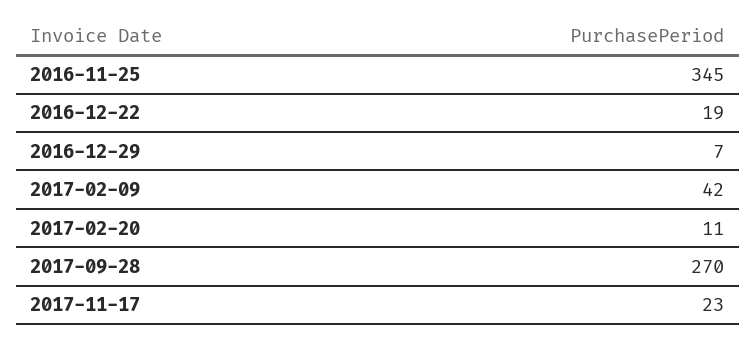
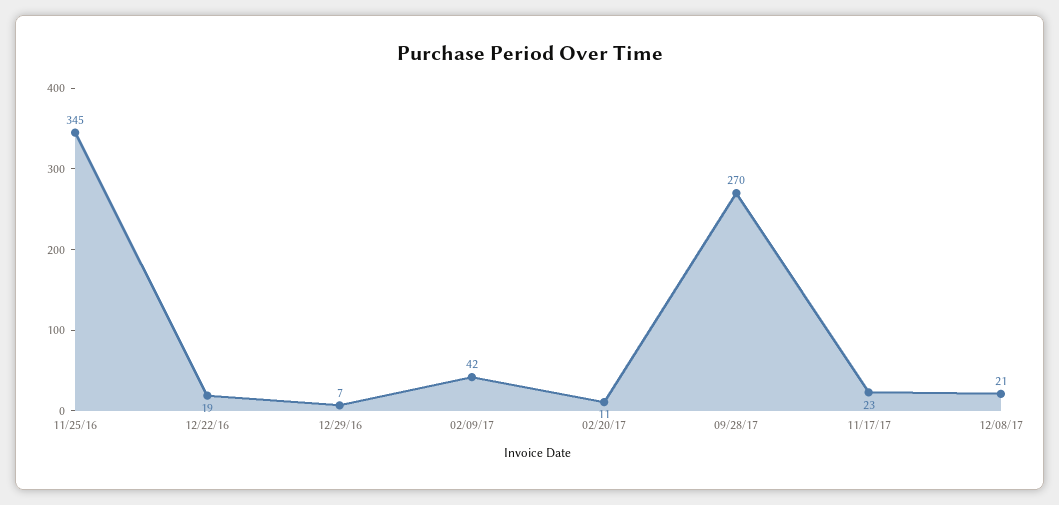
12/08/17: none -> 21

